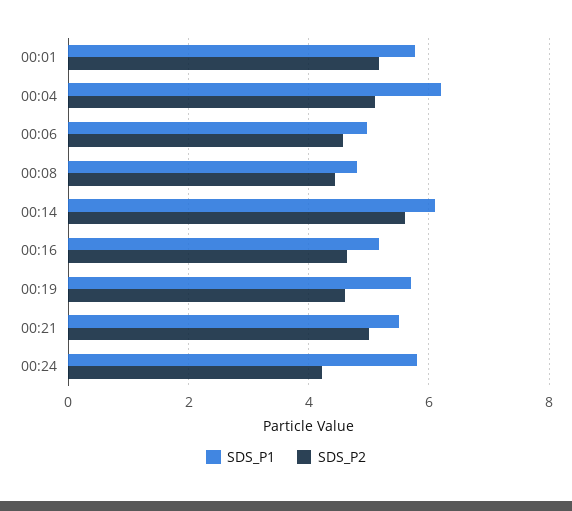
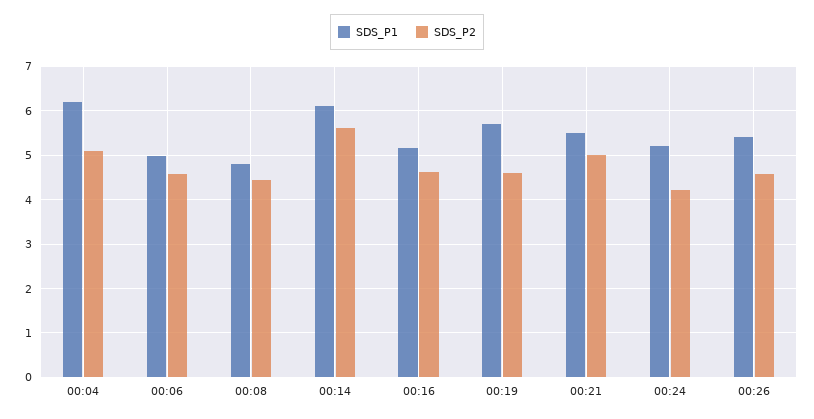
SDS_P1, 00:01: 5.8 -> none
SDS_P2, 00:01: 5.2 -> none
SDS_P1, 00:24: 5.8 -> 5.2
SDS_P1, 00:26: none -> 5.4
SDS_P2, 00:26: none -> 4.6

